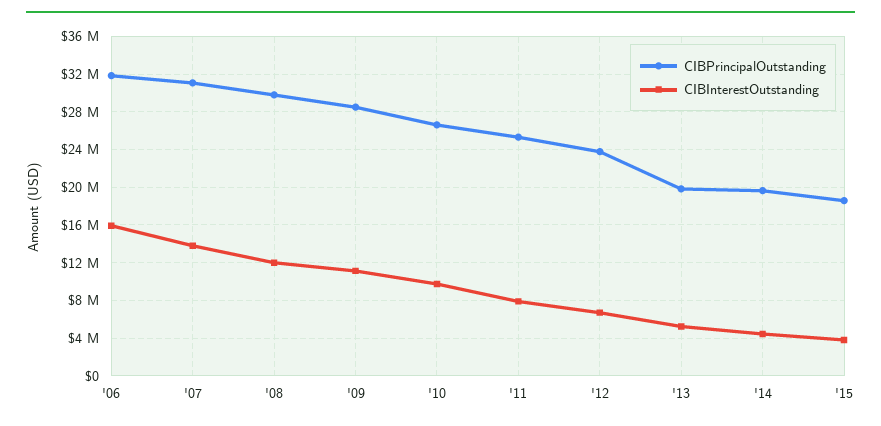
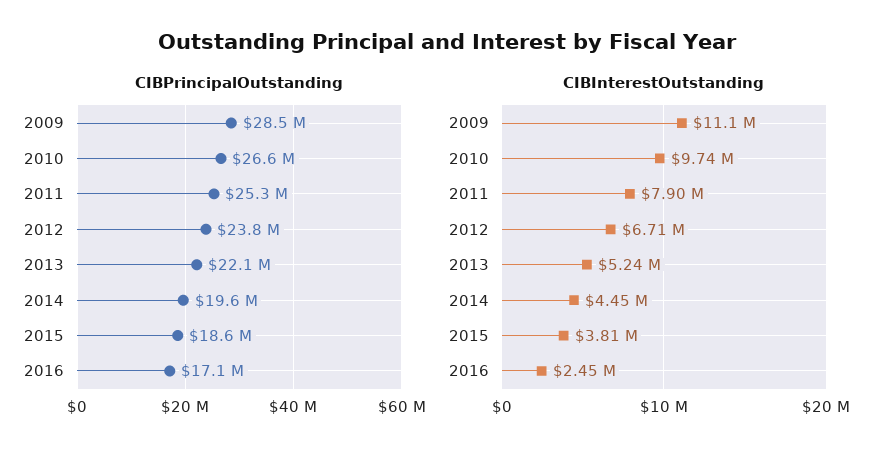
CIBPrincipalOutstanding, '06: 32000000 -> none
CIBInterestOutstanding, '06: 16000000 -> none
CIBPrincipalOutstanding, '07: 31000000 -> none
CIBInterestOutstanding, '07: 14000000 -> none
CIBPrincipalOutstanding, '08: 30000000 -> none
CIBInterestOutstanding, '08: 12000000 -> none
CIBPrincipalOutstanding, '13: 20000000 -> 22100000
CIBPrincipalOutstanding, 2016: none -> 17100000
CIBInterestOutstanding, 2016: none -> 2450000

